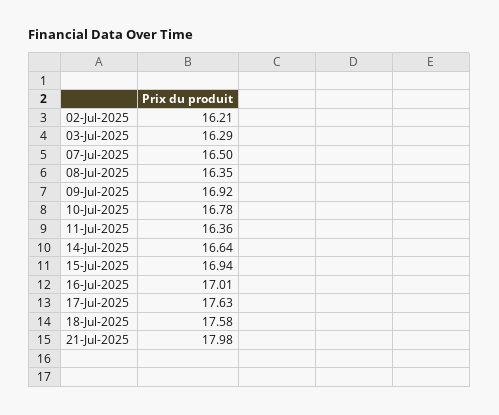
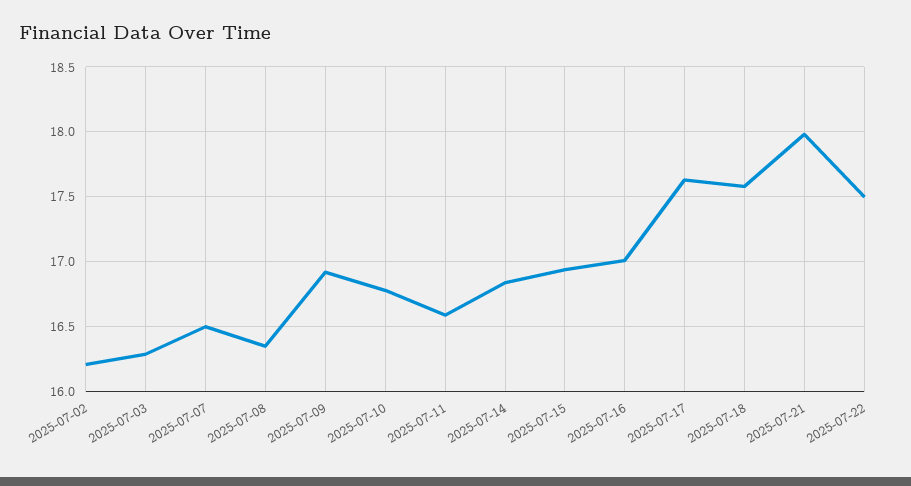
11-Jul-2025: 16.36 -> 16.6
14-Jul-2025: 16.64 -> 16.85
2025-07-22: none -> 17.5

